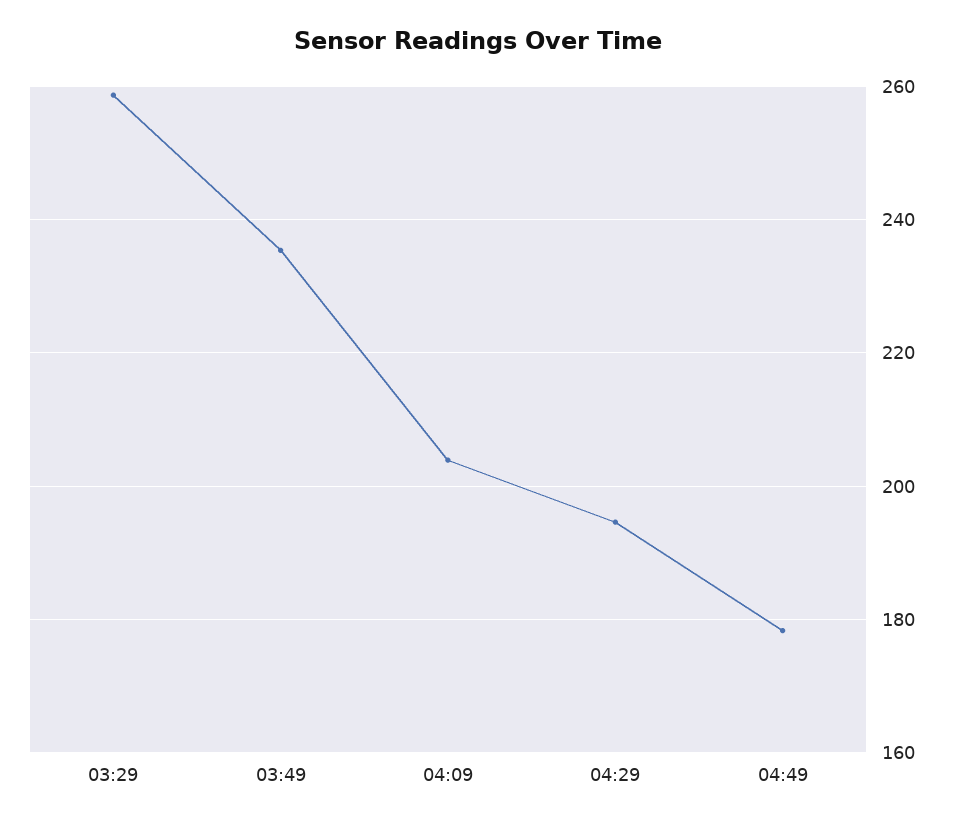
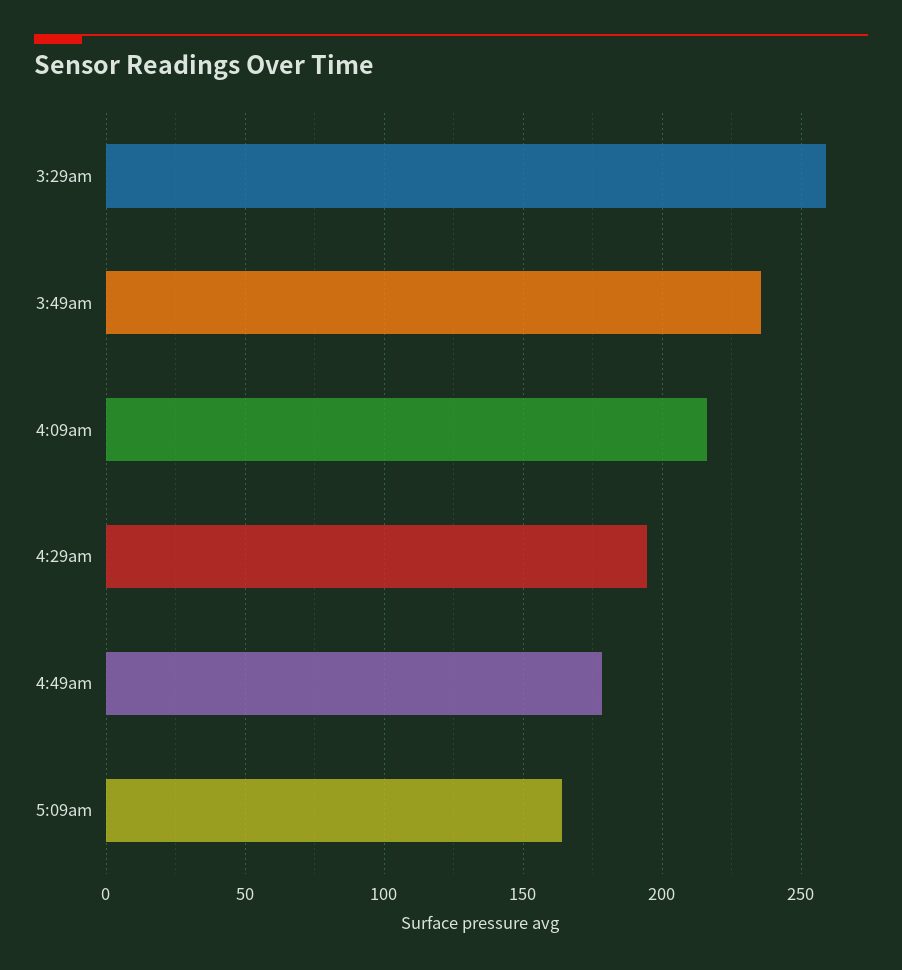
04:09: 204 -> 215
5:09am: none -> 165

